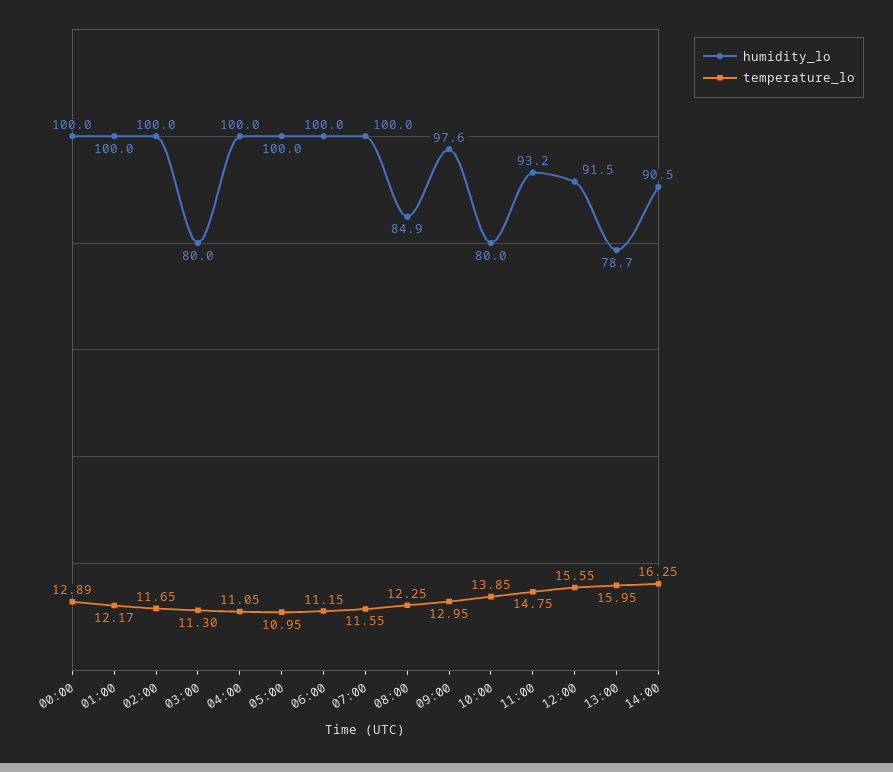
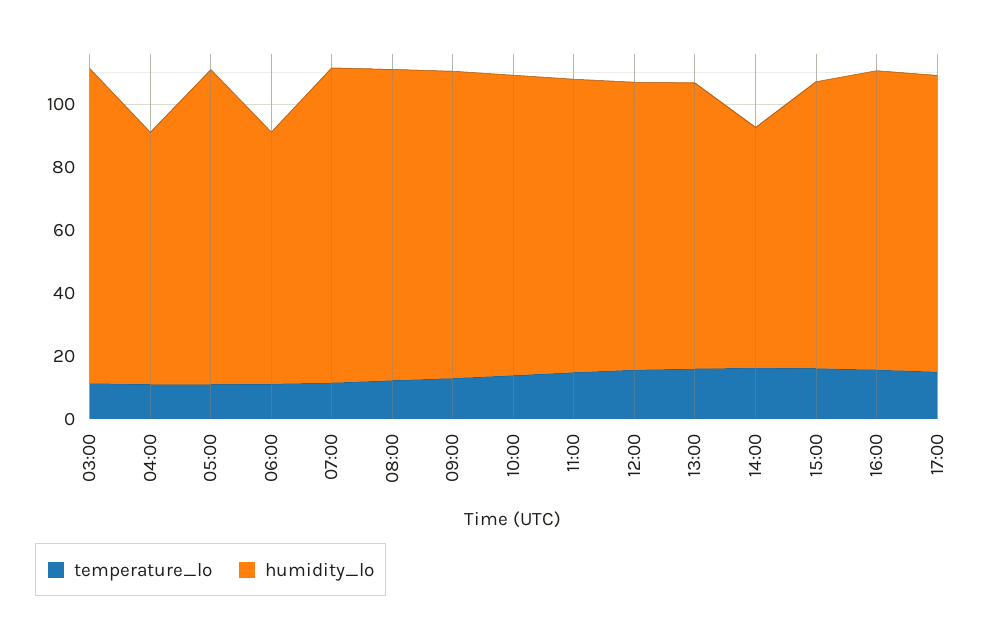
humidity_lo, 00:00: 100 -> none
temperature_lo, 00:00: 12.89 -> none
humidity_lo, 01:00: 100 -> none
temperature_lo, 01:00: 12.17 -> none
humidity_lo, 02:00: 100 -> none
temperature_lo, 02:00: 11.65 -> none
humidity_lo, 03:00: 80 -> 100
humidity_lo, 04:00: 100 -> 80
humidity_lo, 06:00: 100 -> 80
humidity_lo, 08:00: 84.9 -> 100
humidity_lo, 10:00: 80 -> 95
humidity_lo, 13:00: 78.7 -> 90
humidity_lo, 14:00: 90.5 -> 75
temperature_lo, 15:00: none -> 15
humidity_lo, 15:00: none -> 90
temperature_lo, 16:00: none -> 15
humidity_lo, 16:00: none -> 95
temperature_lo, 17:00: none -> 15
humidity_lo, 17:00: none -> 95

